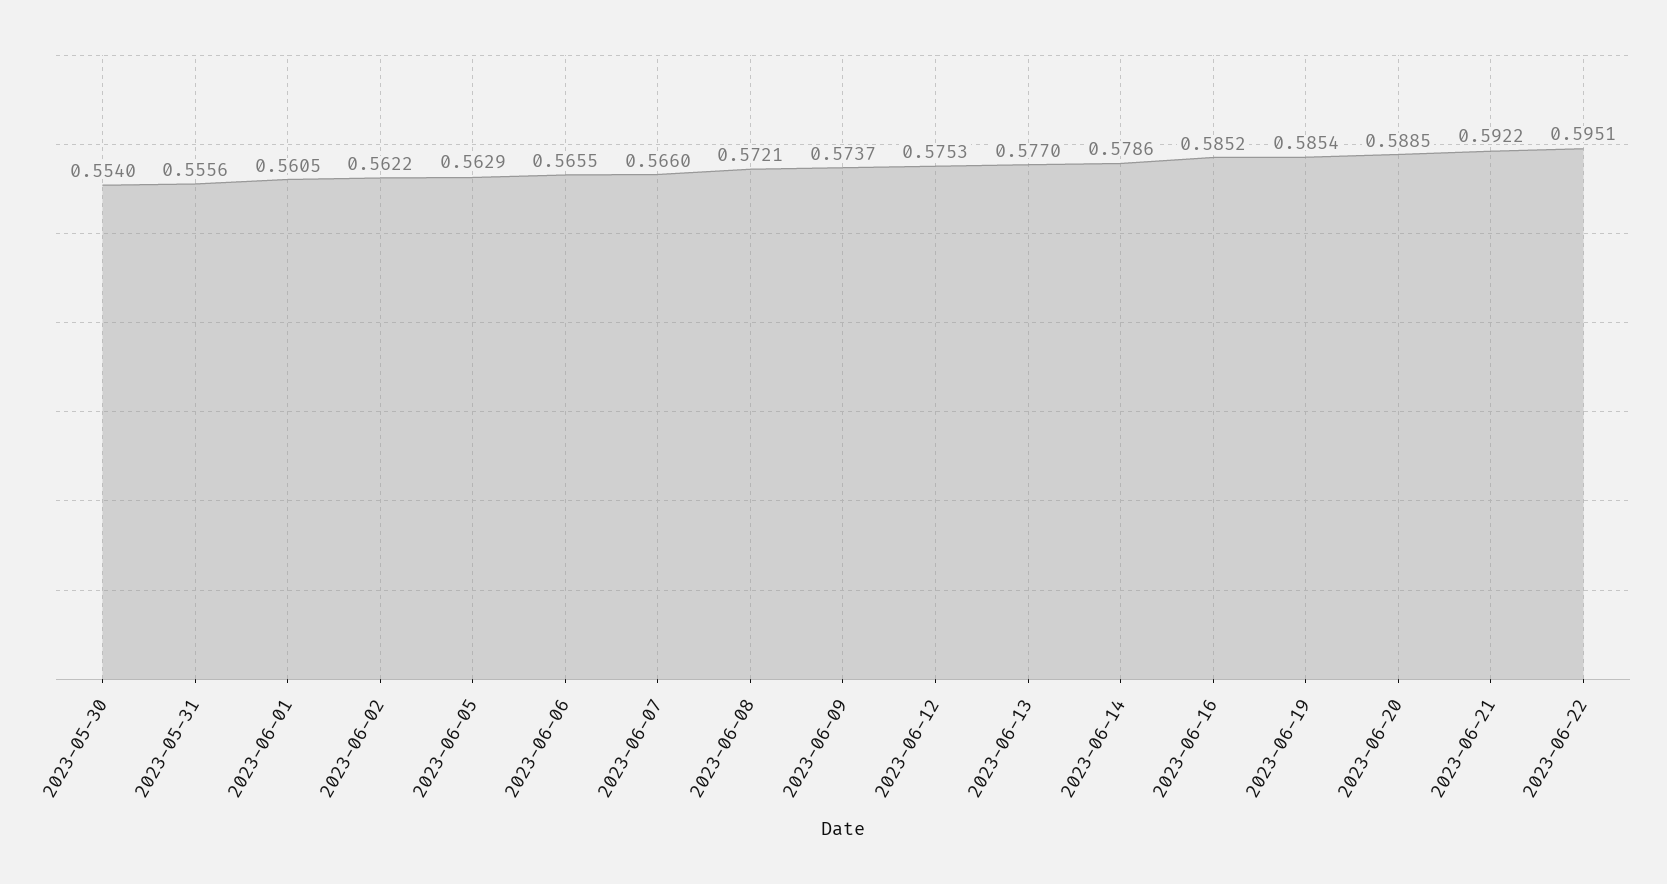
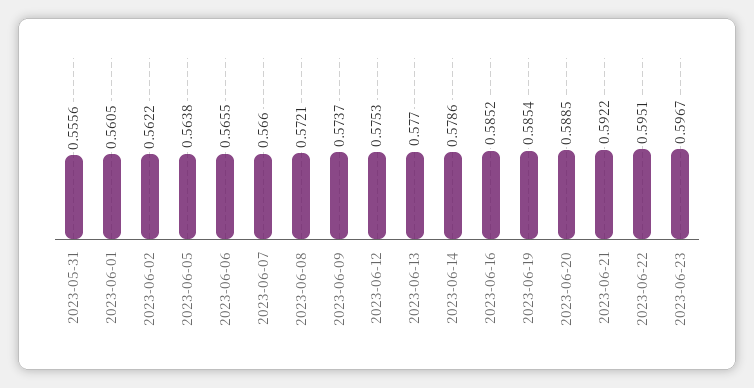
2023-05-30: 0.554 -> none
2023-06-05: 0.5629 -> 0.5638
2023-06-23: none -> 0.5967

